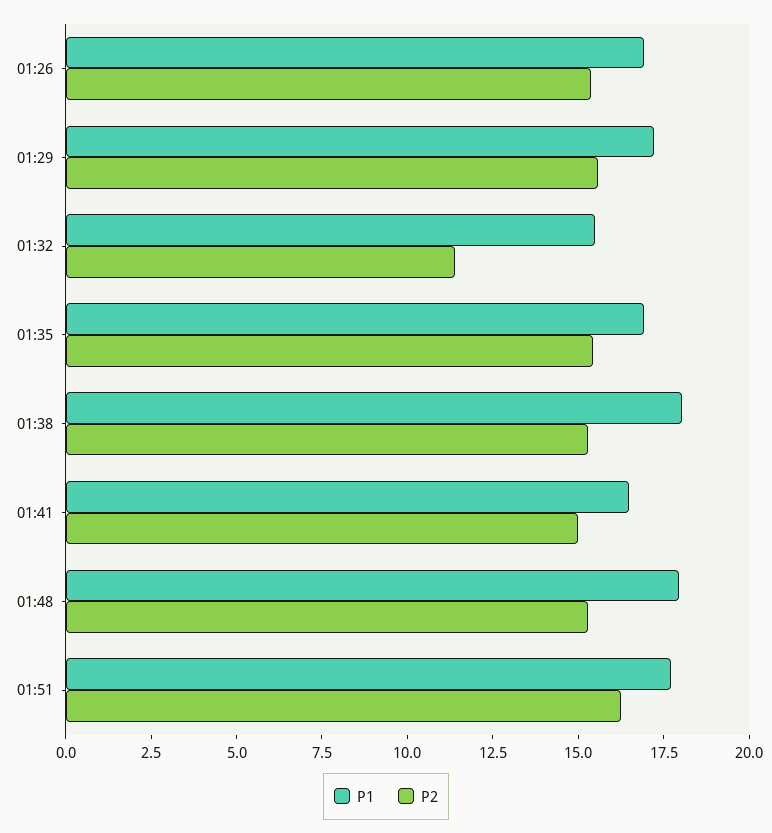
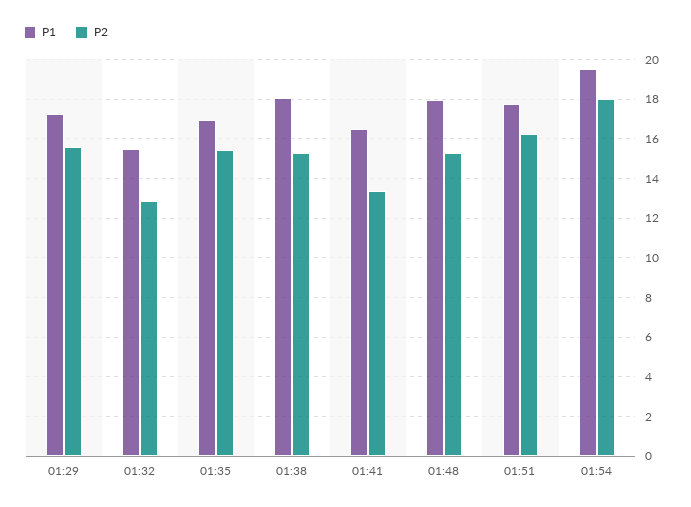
P1, 01:26: 17 -> none
P2, 01:26: 15.5 -> none
P2, 01:32: 11.5 -> 13
P2, 01:41: 15 -> 13.5
P1, 01:54: none -> 19.5
P2, 01:54: none -> 18

